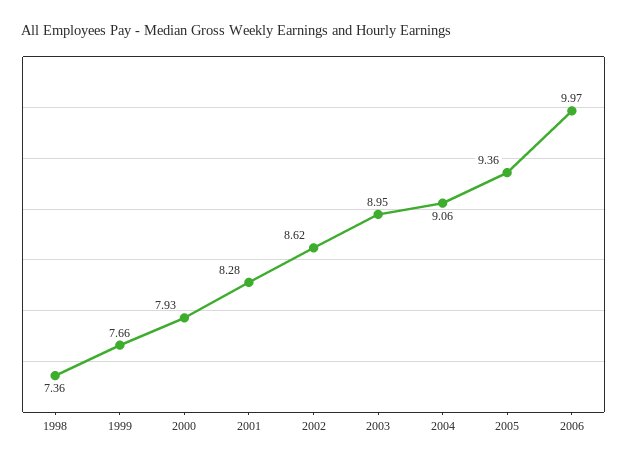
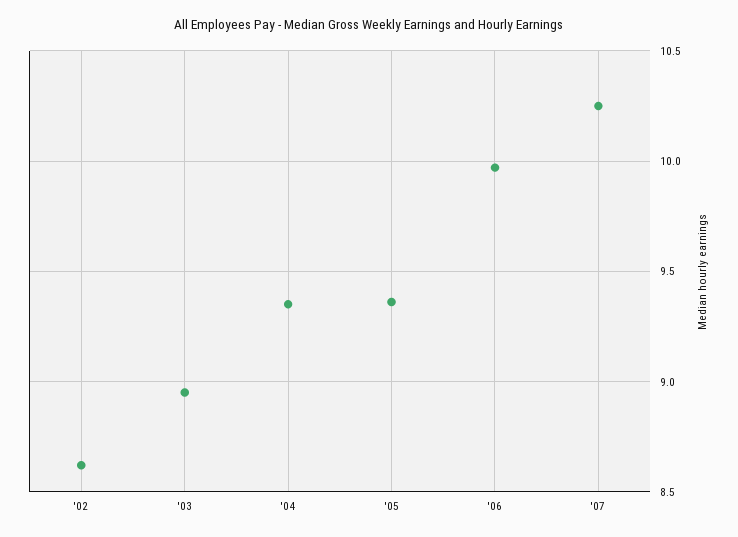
1998: 7.36 -> none
1999: 7.66 -> none
2000: 7.93 -> none
2001: 8.28 -> none
2004: 9.06 -> 9.35
'07: none -> 10.25

